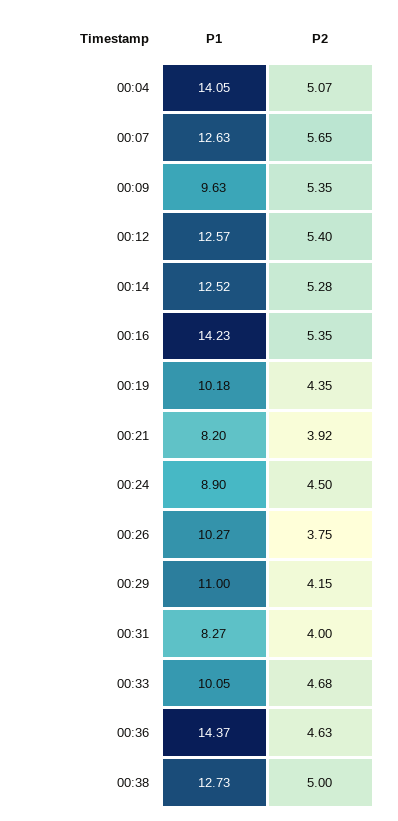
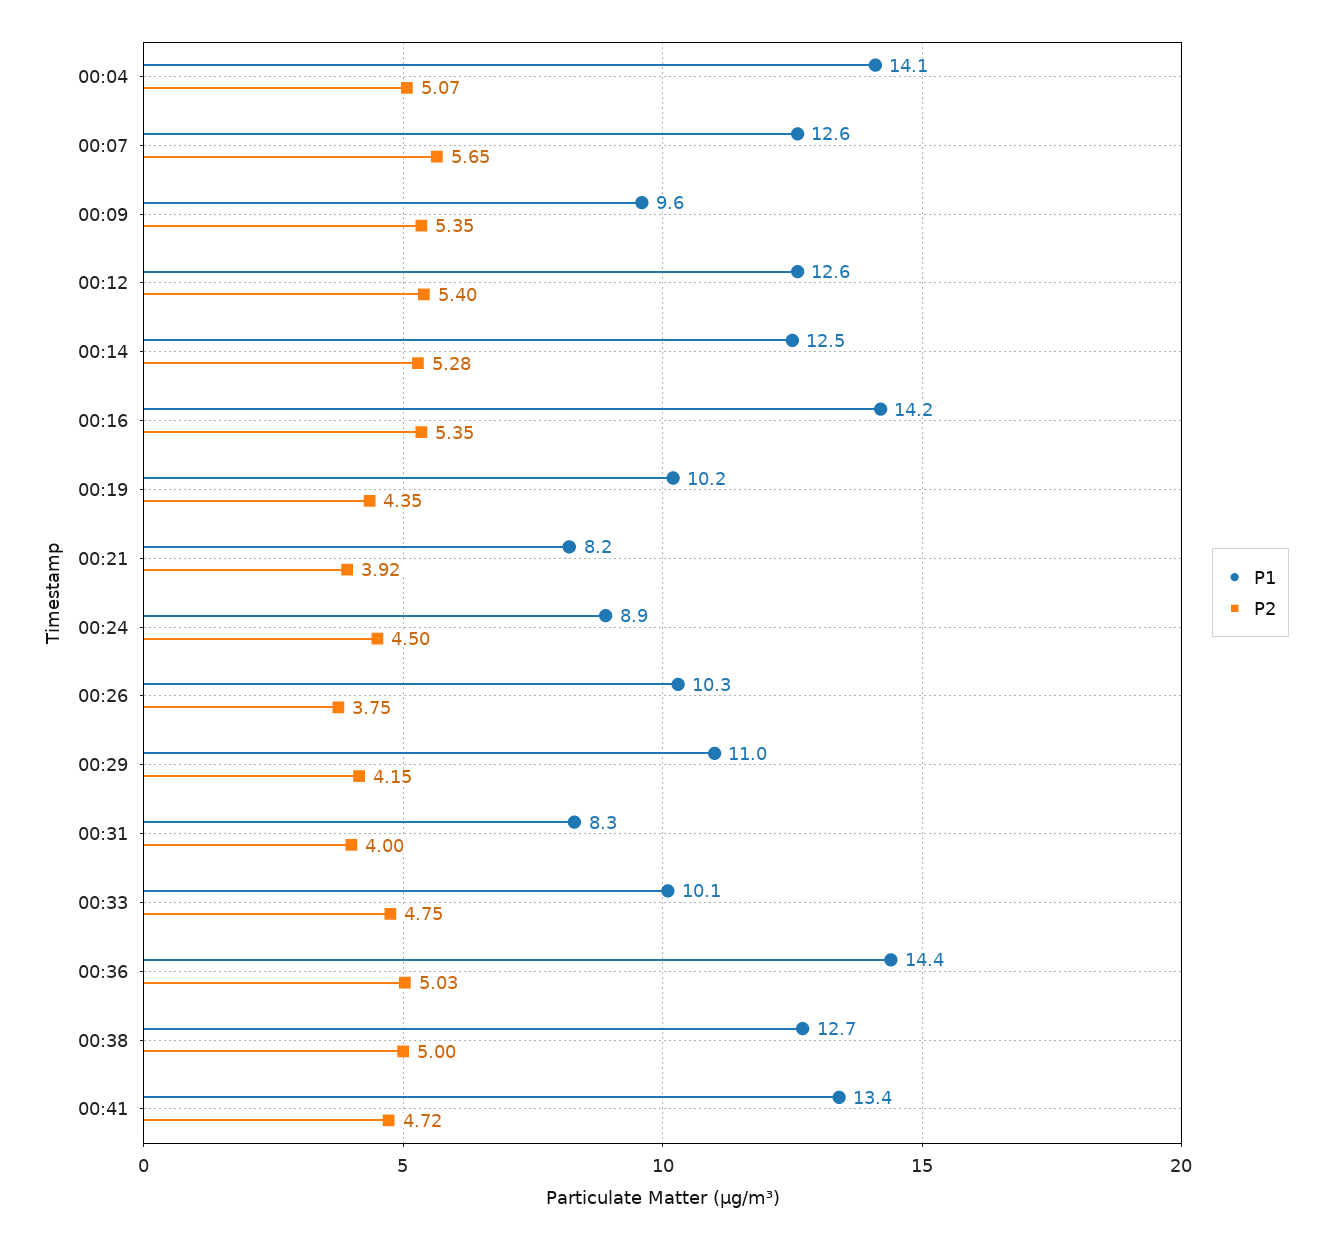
P2, 00:33: 4.68 -> 4.75
P2, 00:36: 4.63 -> 5.03
P1, 00:41: none -> 13.4
P2, 00:41: none -> 4.72

